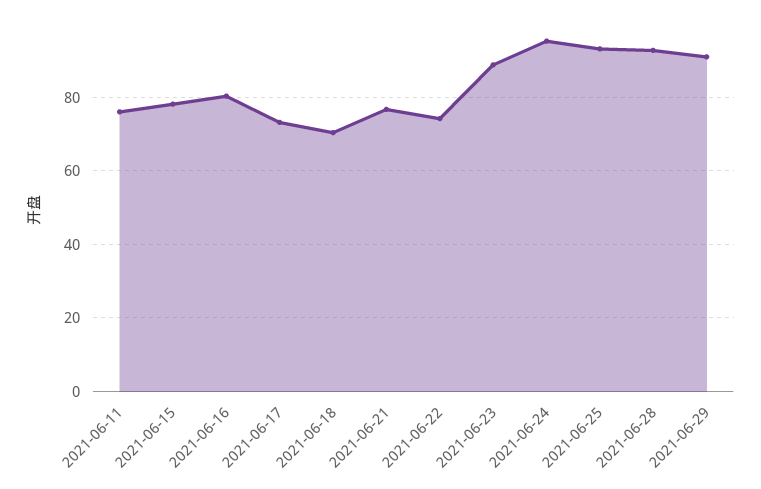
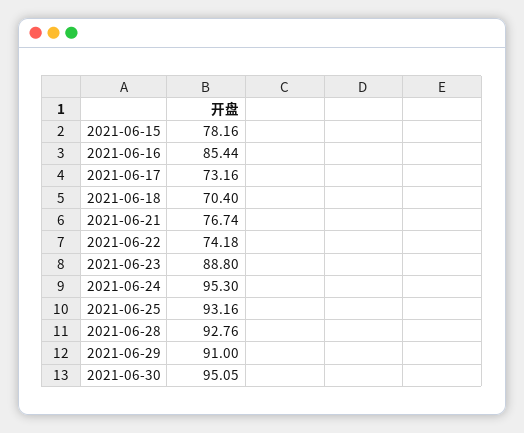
2021-06-11: 76 -> none
2021-06-16: 80 -> 85.44
2021-06-30: none -> 95.05

